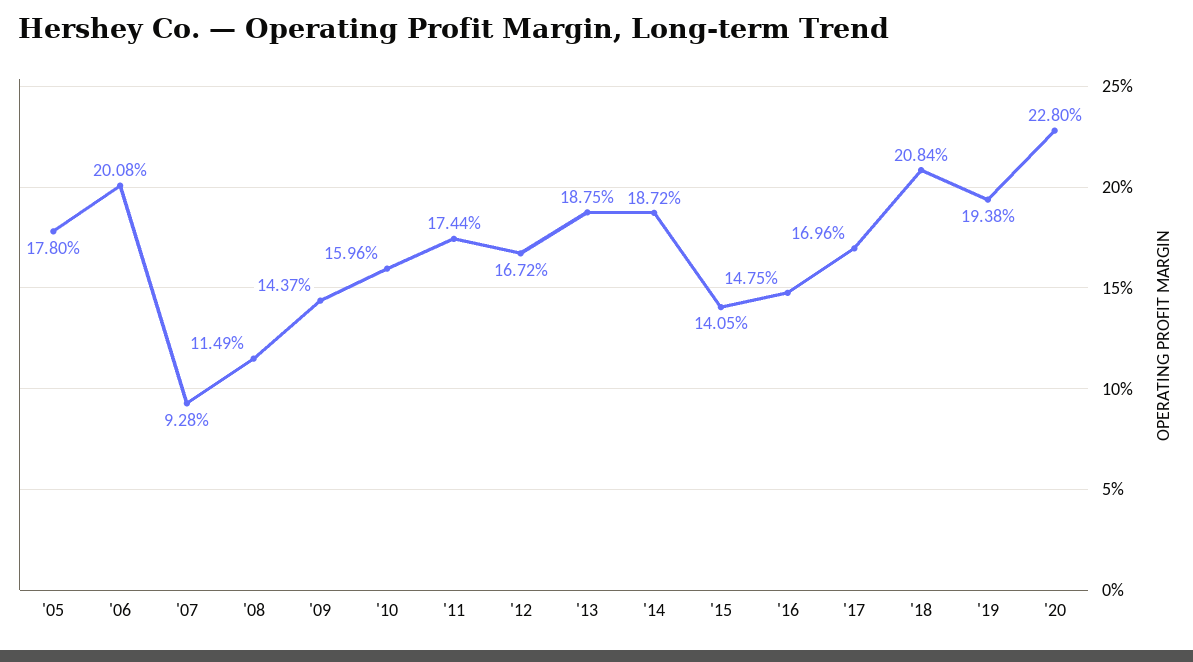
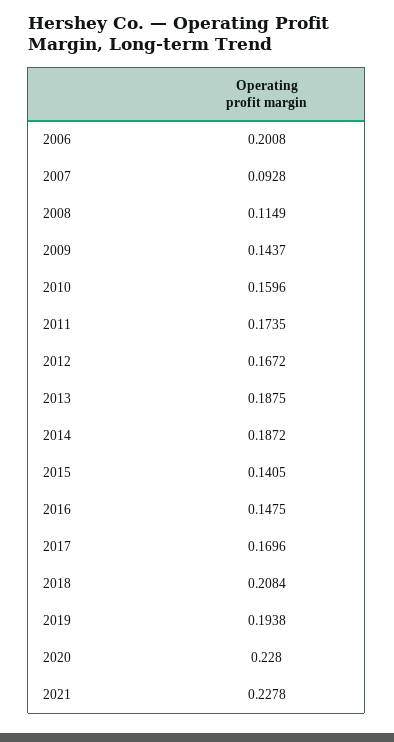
'05: 0.178 -> none
'11: 0.1744 -> 0.1735
2021: none -> 0.2278

